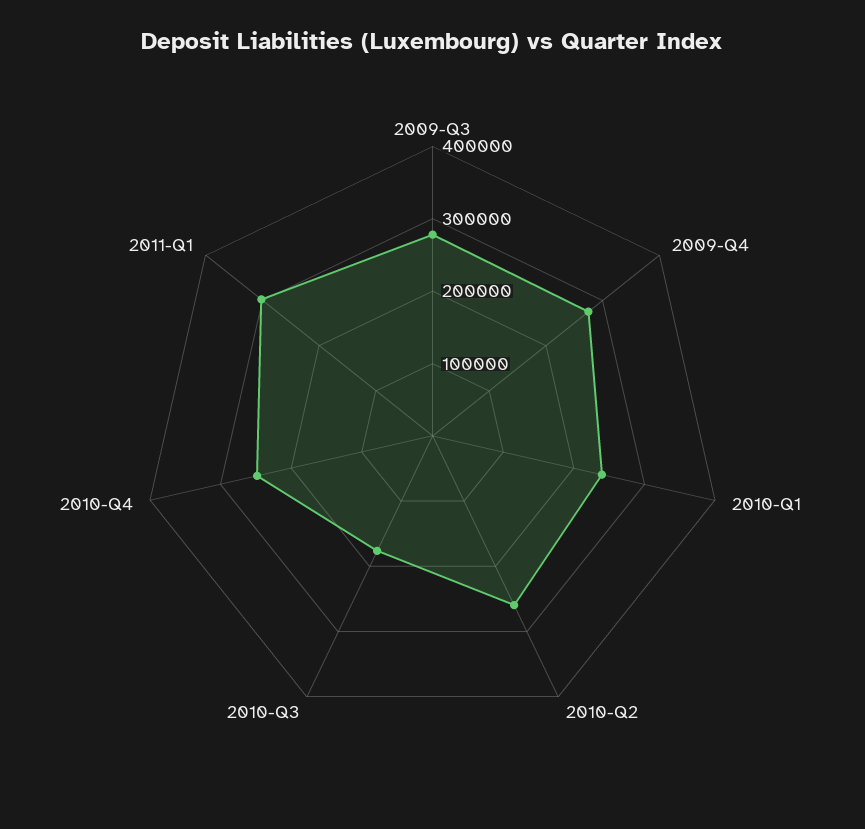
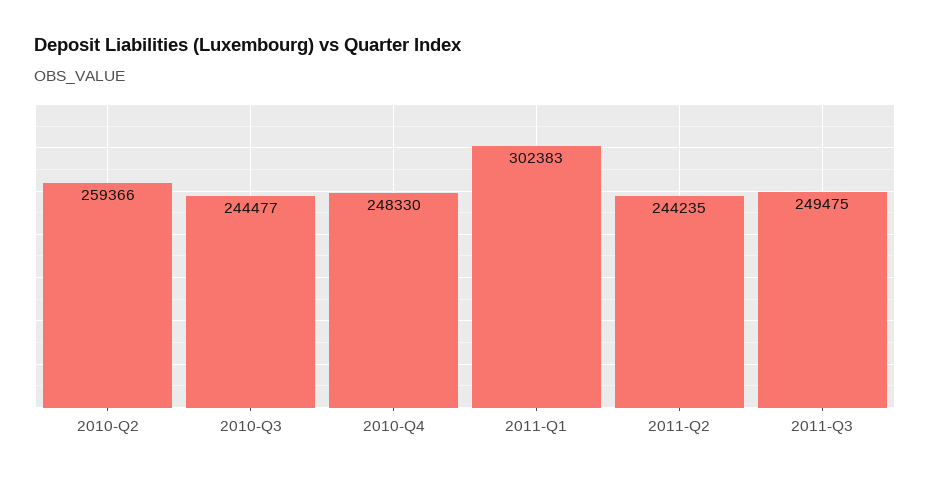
2009-Q3: 280000 -> none
2009-Q4: 280000 -> none
2010-Q1: 240000 -> none
2010-Q3: 180000 -> 244477
2011-Q2: none -> 244235
2011-Q3: none -> 249475

